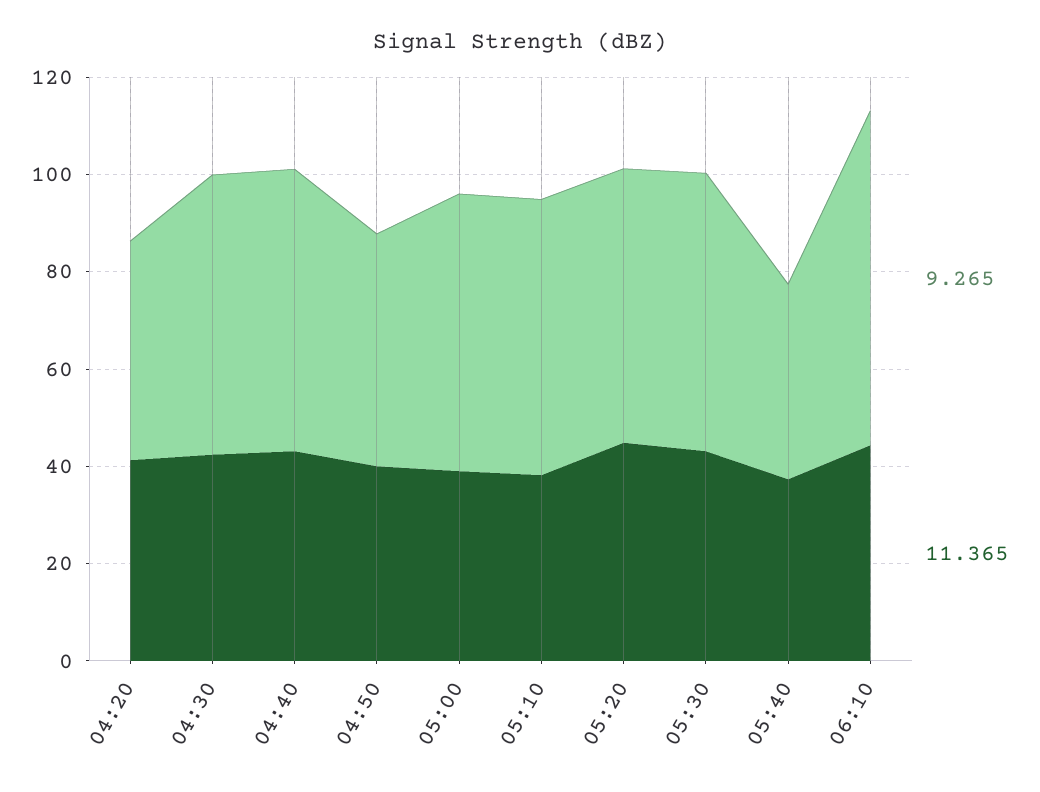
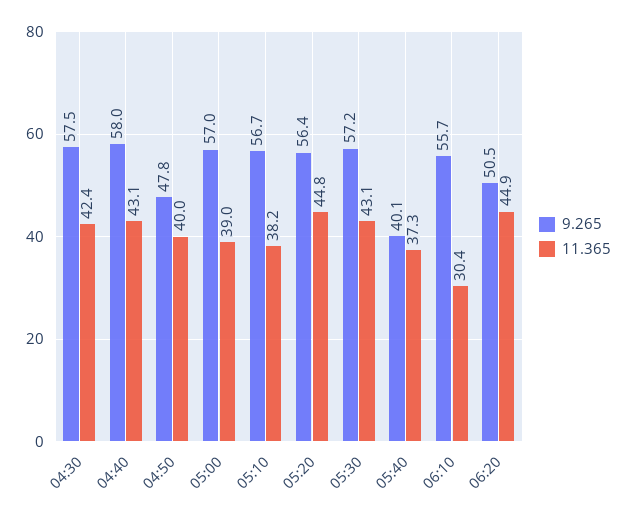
9.265, 04:20: 45 -> none
11.365, 04:20: 40 -> none
9.265, 06:10: 70 -> 55.7
11.365, 06:10: 45 -> 30.4
9.265, 06:20: none -> 50.5
11.365, 06:20: none -> 44.9

